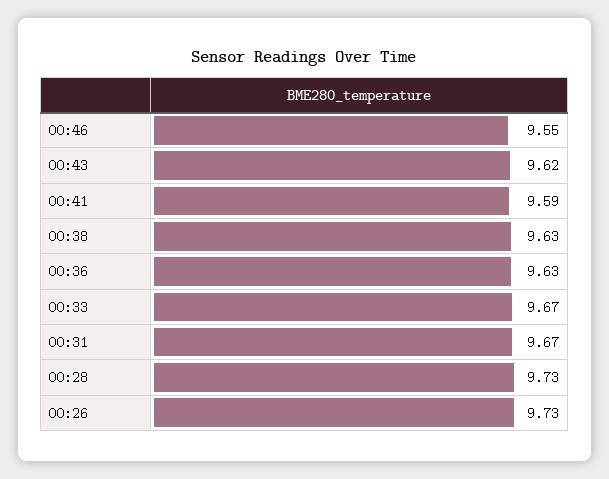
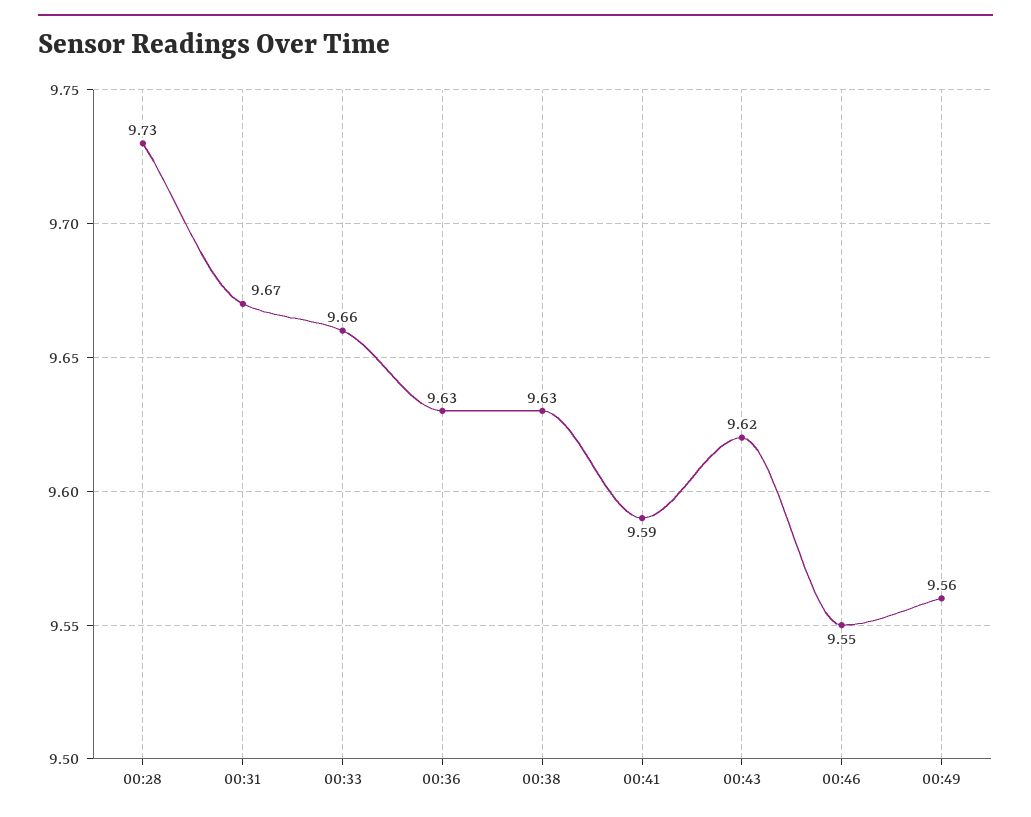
00:33: 9.67 -> 9.66
00:26: 9.73 -> none
00:49: none -> 9.56

